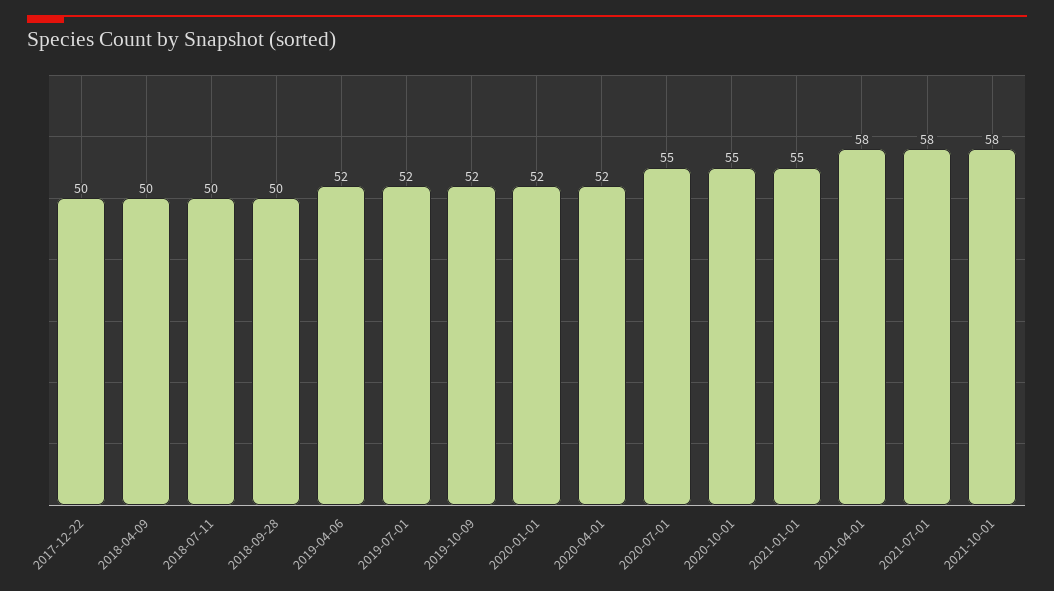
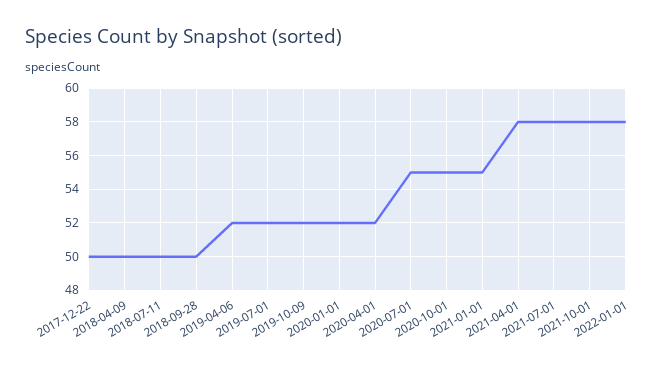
2022-01-01: none -> 58

